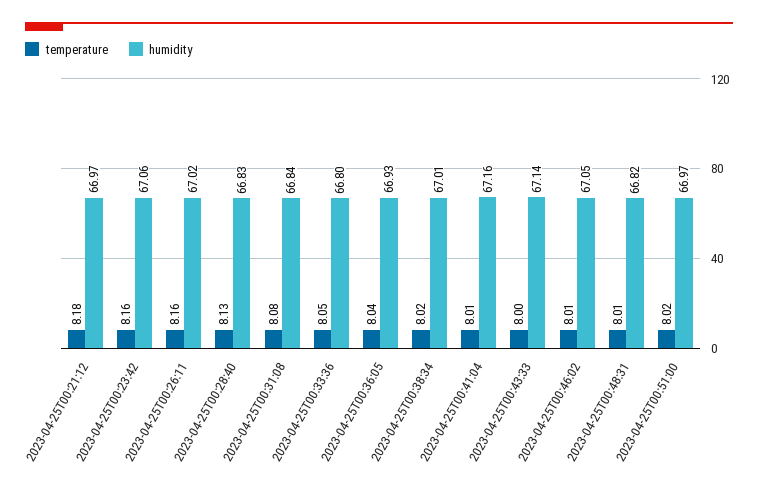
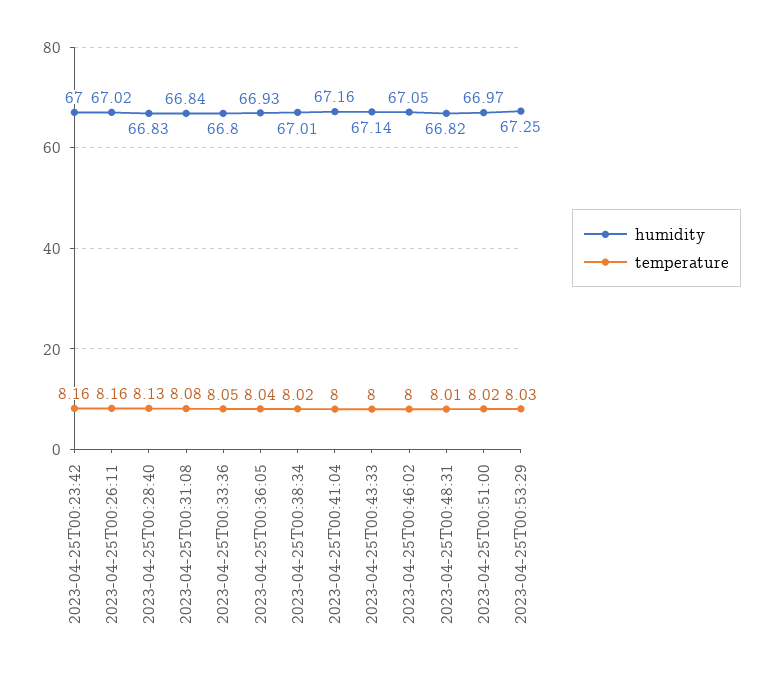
temperature, 2023-04-25T00:21:12: 8.18 -> none
humidity, 2023-04-25T00:21:12: 66.97 -> none
humidity, 2023-04-25T00:23:42: 67.06 -> 67
temperature, 2023-04-25T00:41:04: 8.01 -> 8
temperature, 2023-04-25T00:46:02: 8.01 -> 8
humidity, 2023-04-25T00:53:29: none -> 67.25
temperature, 2023-04-25T00:53:29: none -> 8.03

